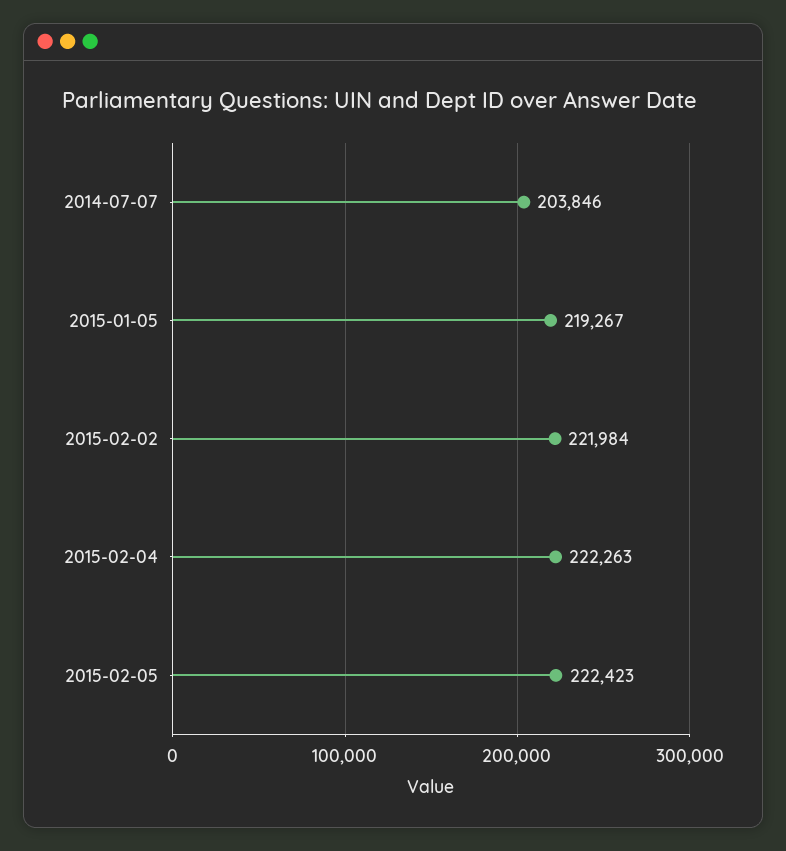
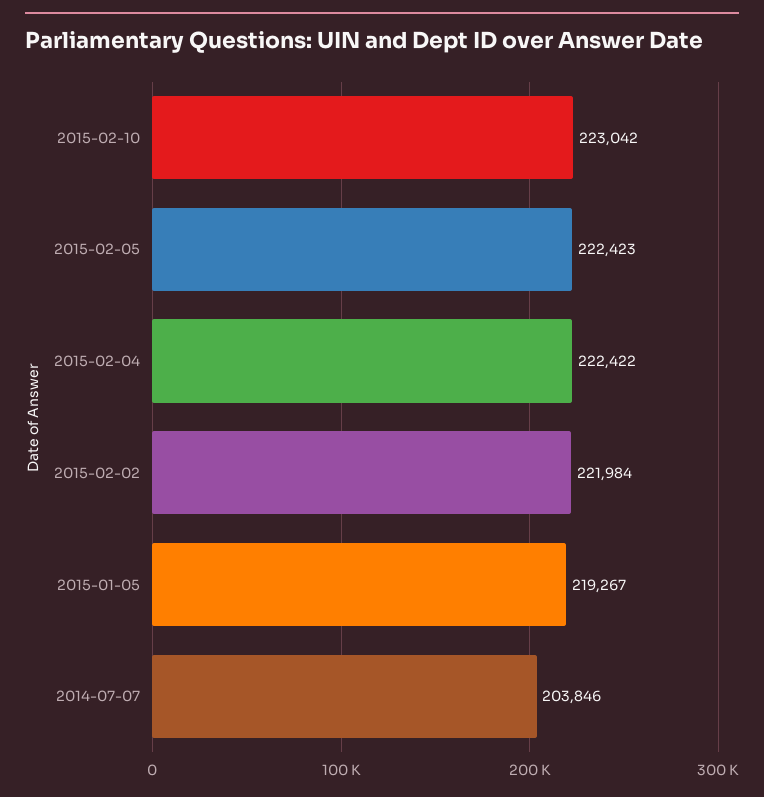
2015-02-04: 222263 -> 222422
2015-02-10: none -> 223042

